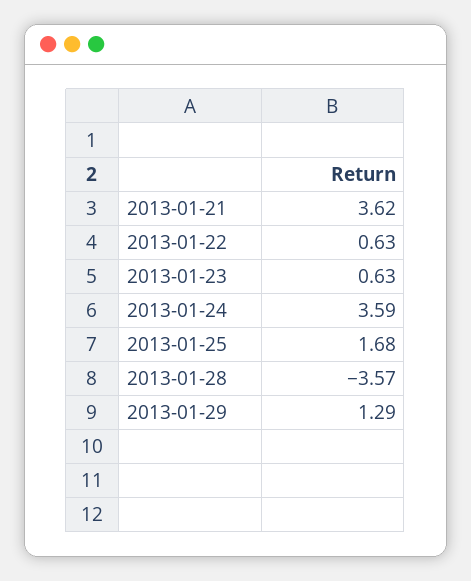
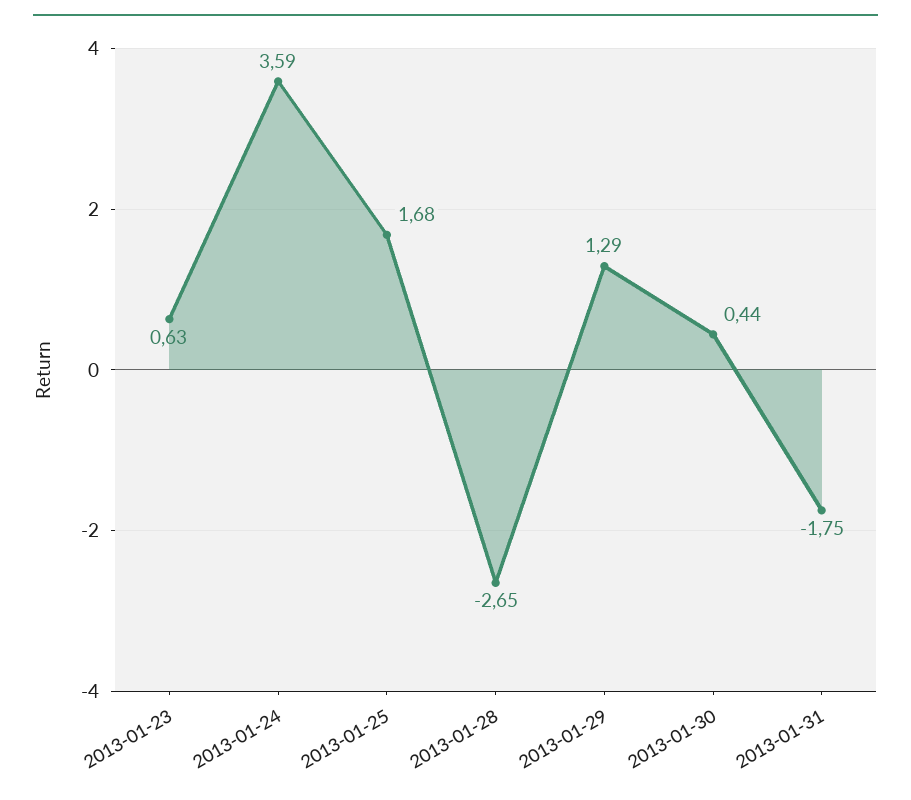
2013-01-21: 3.62 -> none
2013-01-22: 0.63 -> none
2013-01-28: -3.57 -> -2.65
2013-01-30: none -> 0.44
2013-01-31: none -> -1.75

